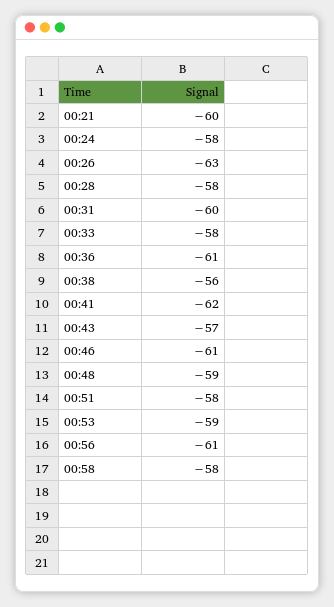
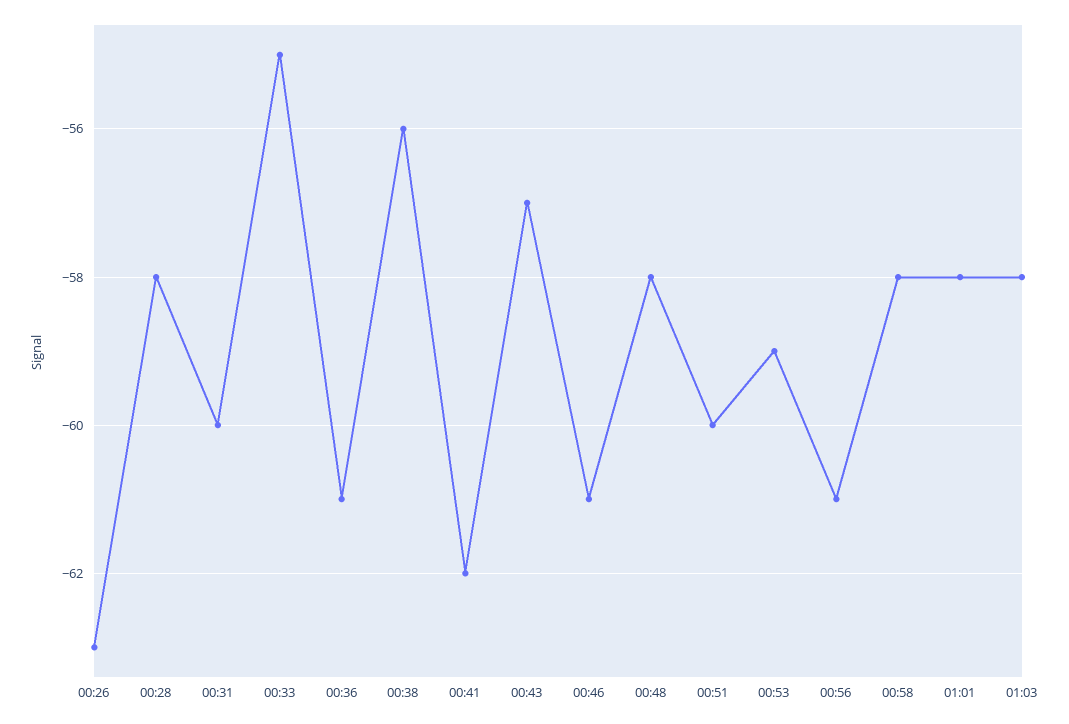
00:21: -60 -> none
00:24: -58 -> none
00:33: -58 -> -55
00:48: -59 -> -58
00:51: -58 -> -60
01:01: none -> -58
01:03: none -> -58

